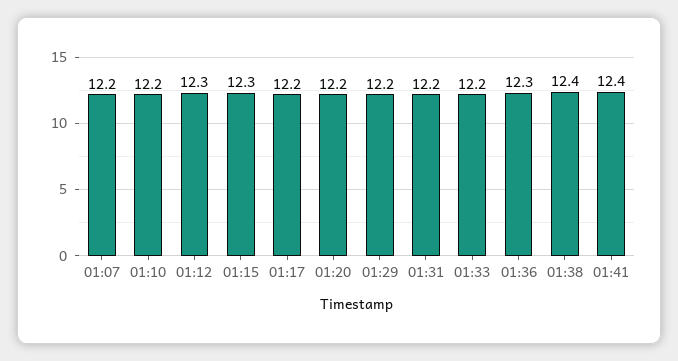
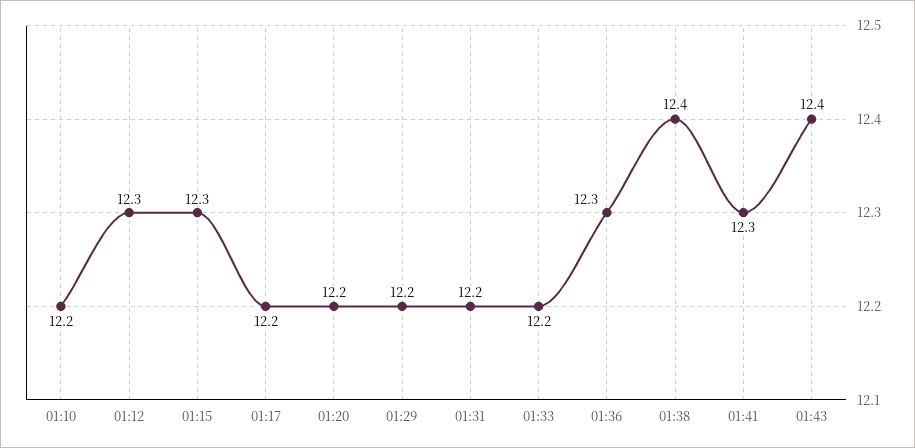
01:07: 12.2 -> none
01:41: 12.4 -> 12.3
01:43: none -> 12.4

